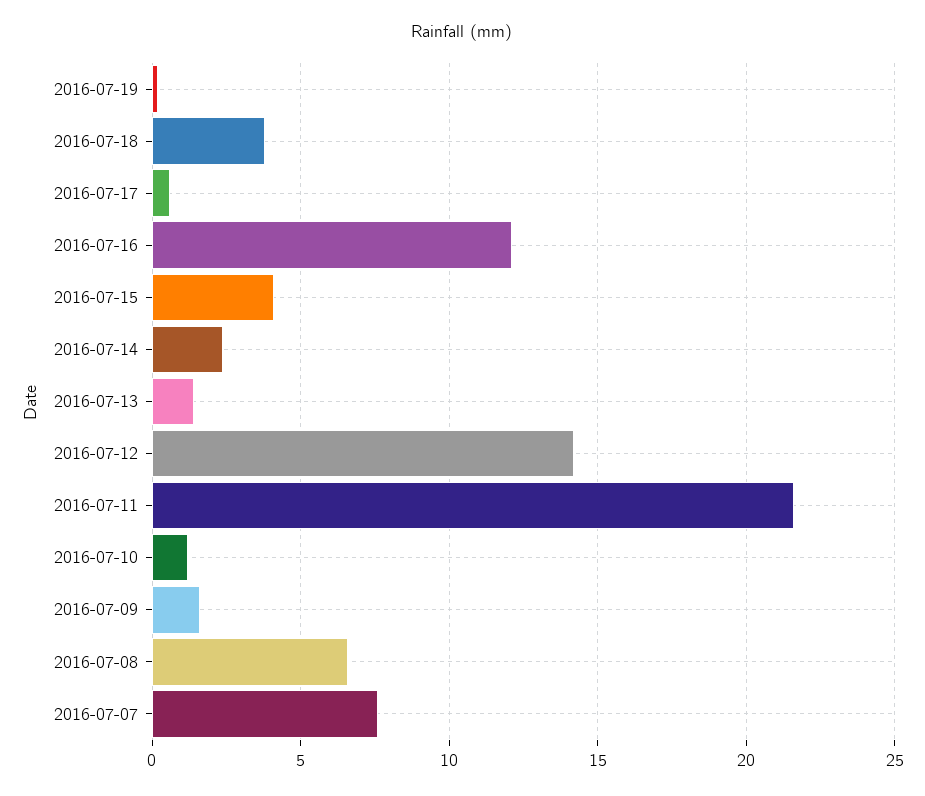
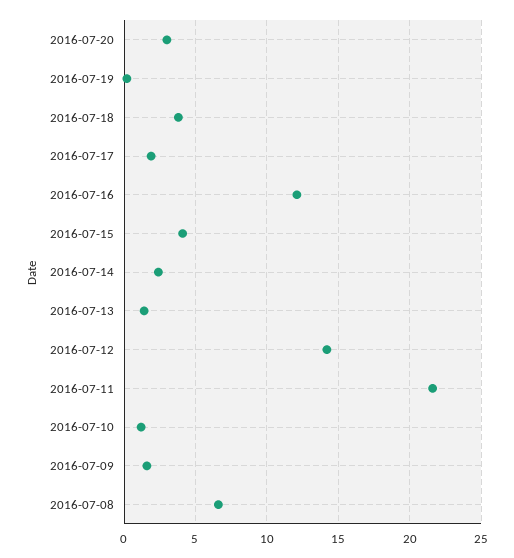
2016-07-17: 0.5 -> 2
2016-07-07: 7.5 -> none
2016-07-20: none -> 3

